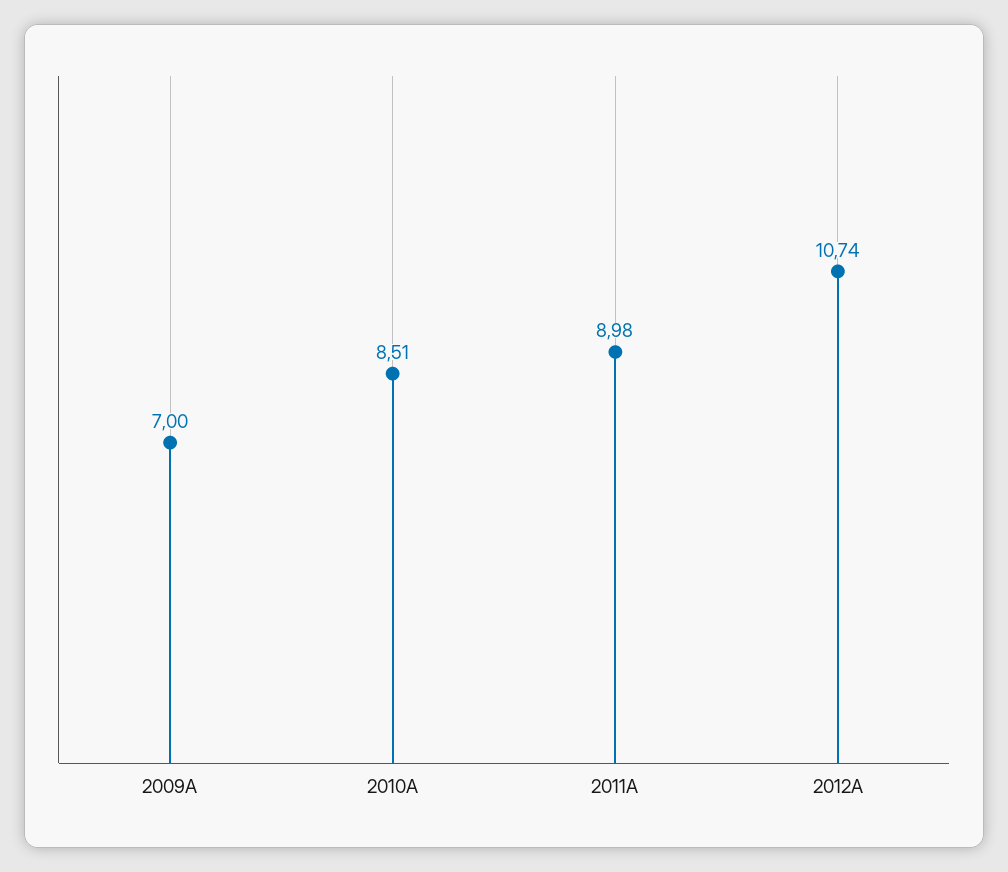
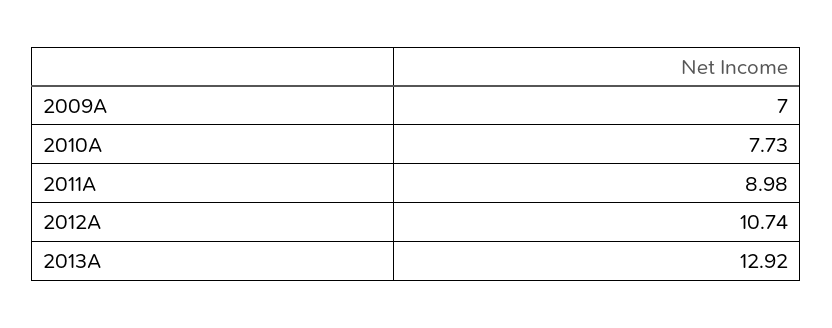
2010A: 8.51 -> 7.73
2013A: none -> 12.92

